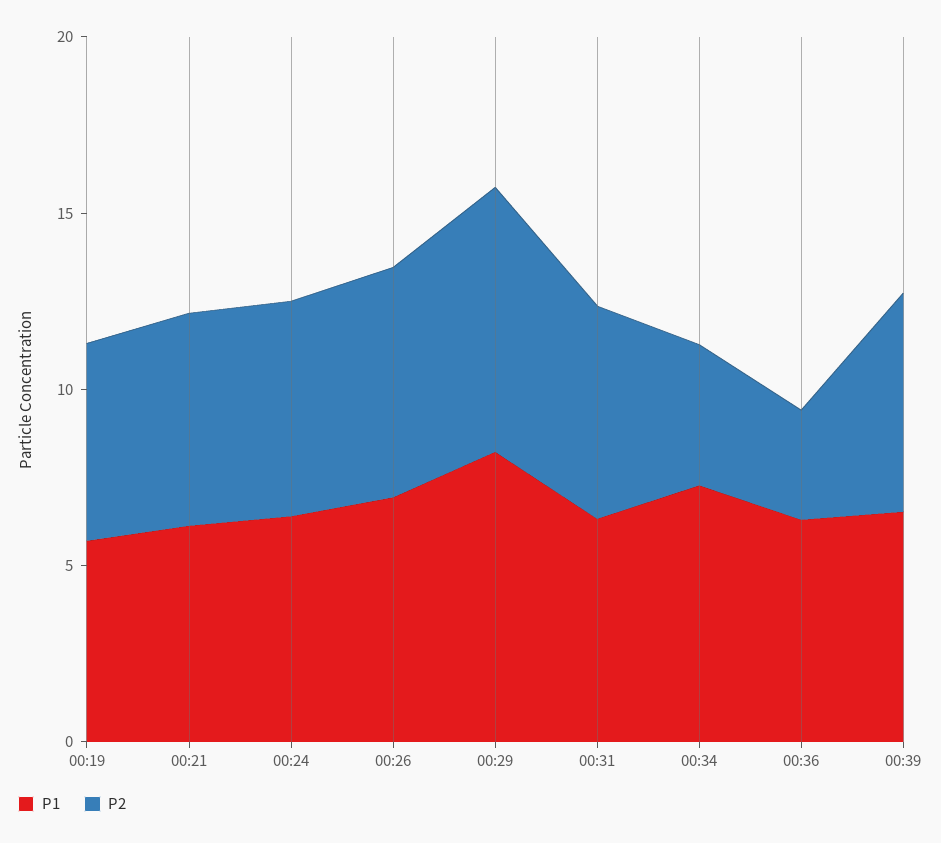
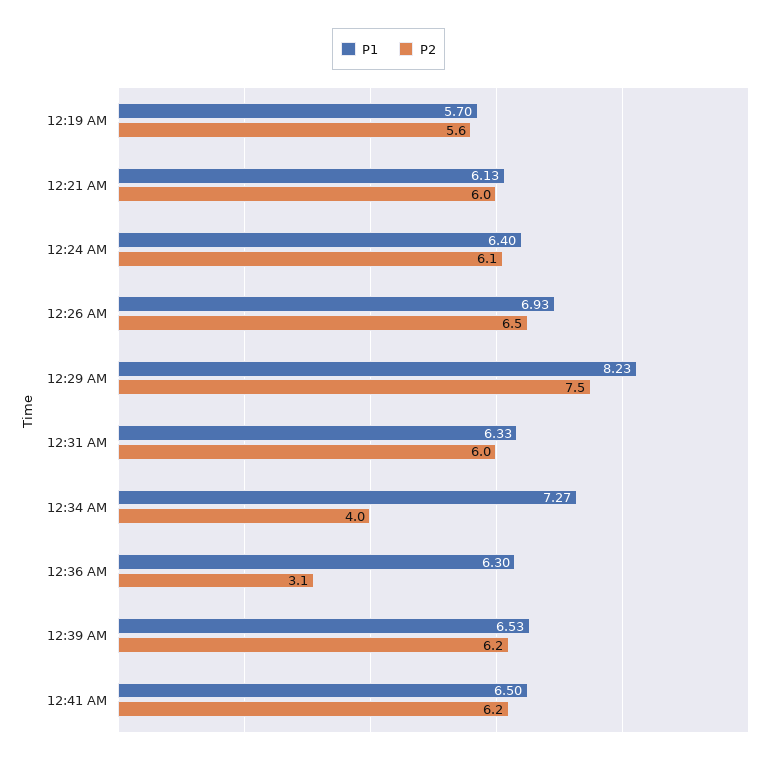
P1, 12:41 AM: none -> 6.5
P2, 12:41 AM: none -> 6.2

